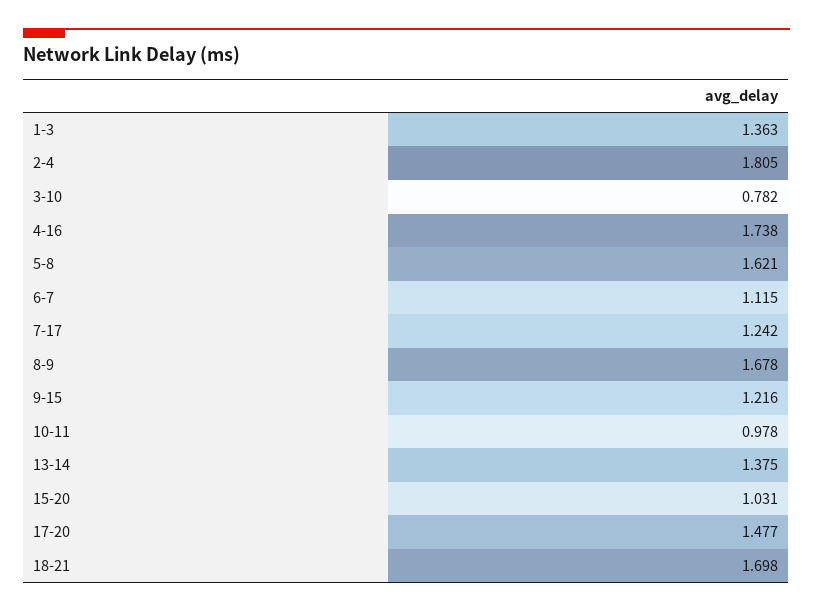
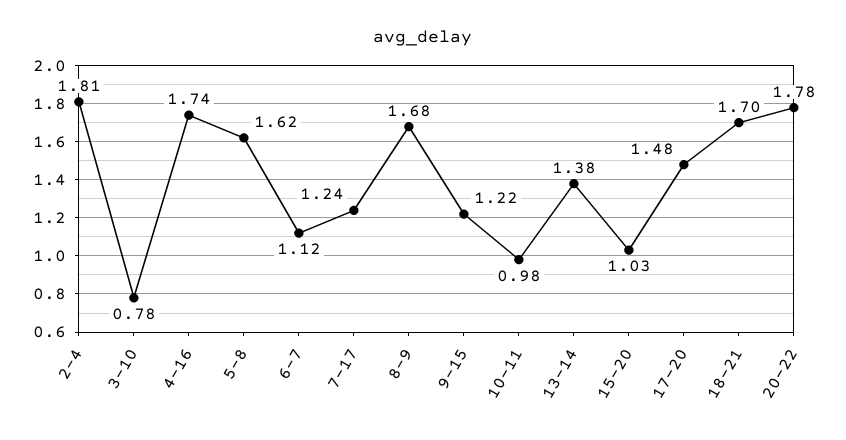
1-3: 1.363 -> none
20-22: none -> 1.78

